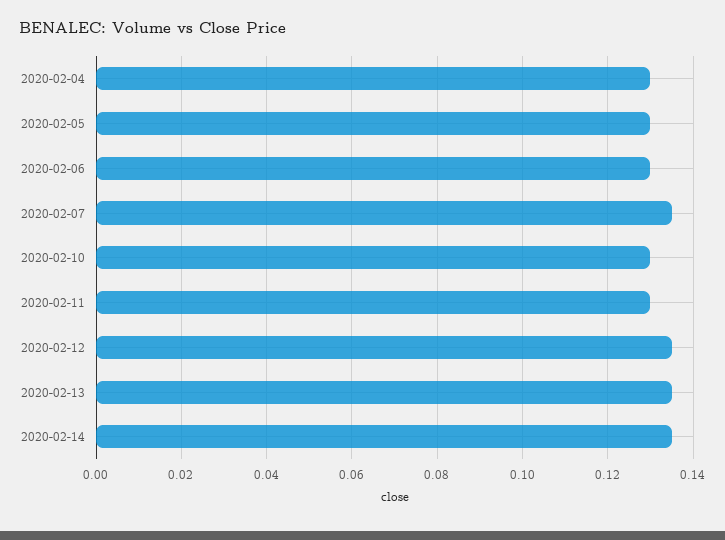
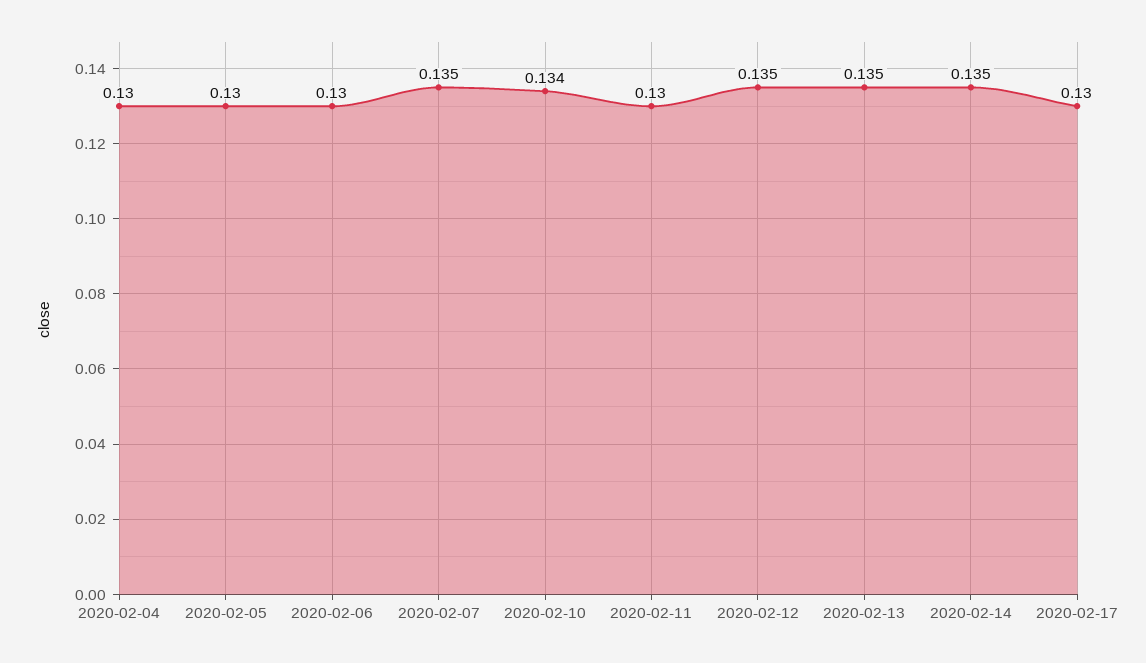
2020-02-10: 0.13 -> 0.134
2020-02-17: none -> 0.13

